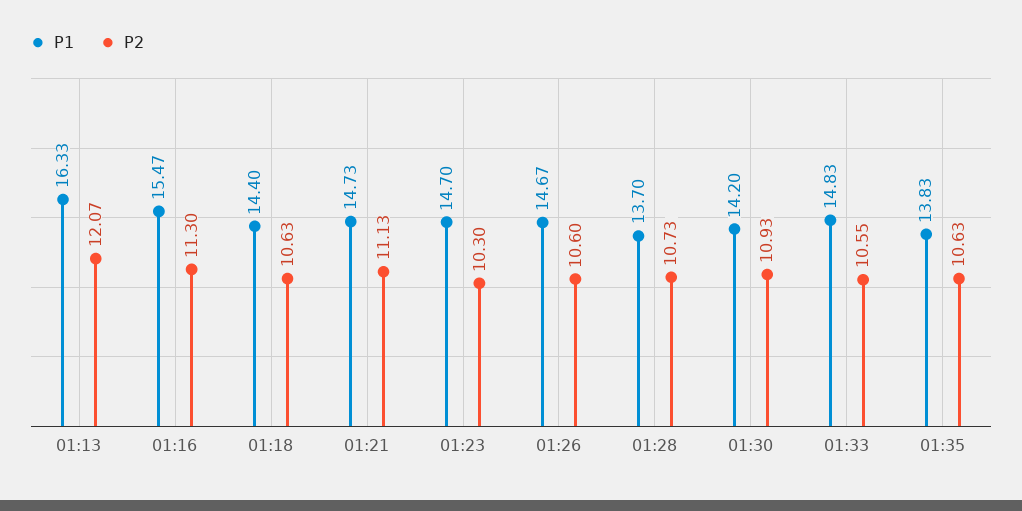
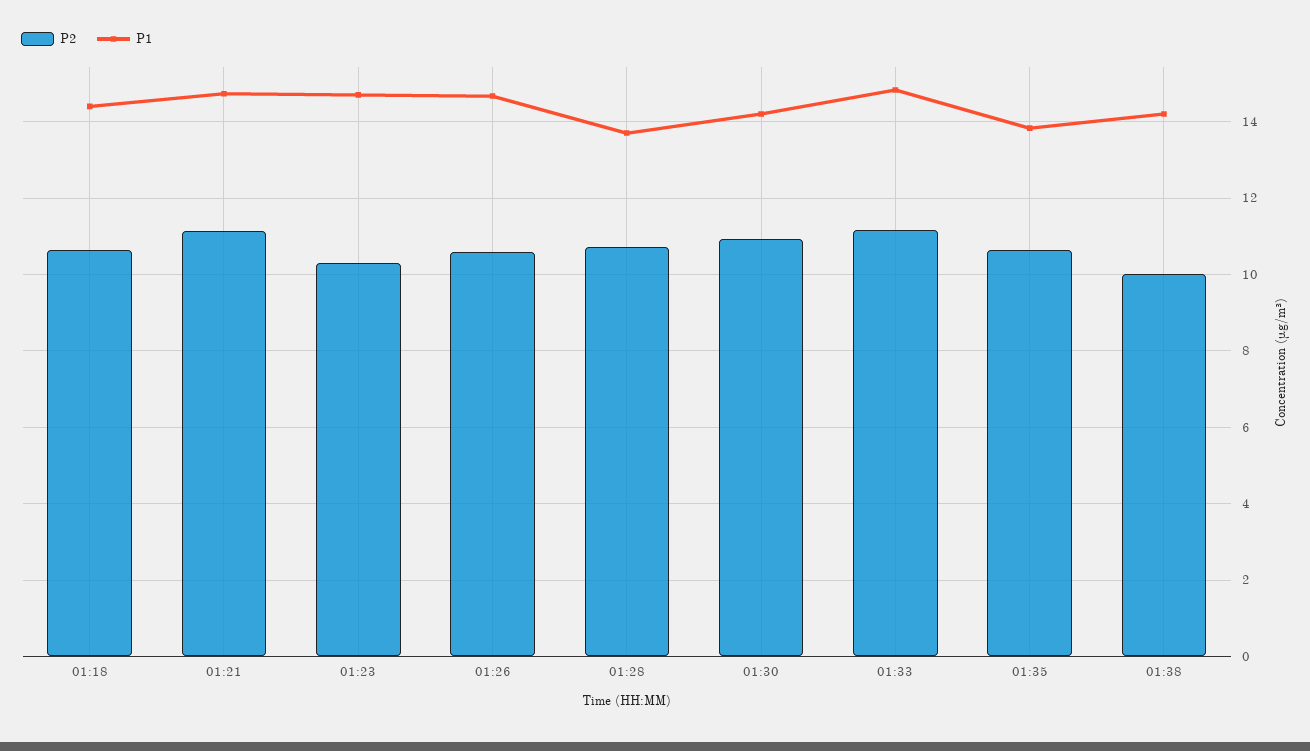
P1, 01:13: 16.33 -> none
P2, 01:13: 12.07 -> none
P1, 01:16: 15.47 -> none
P2, 01:16: 11.3 -> none
P2, 01:33: 10.55 -> 11.2
P2, 01:38: none -> 10
P1, 01:38: none -> 14.2

